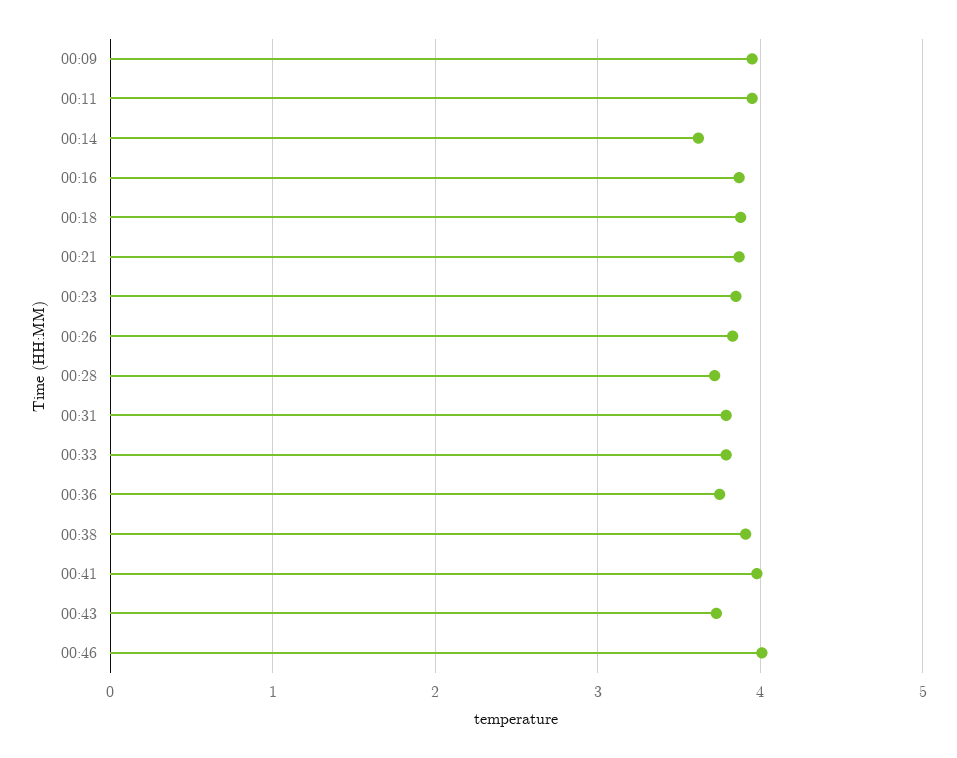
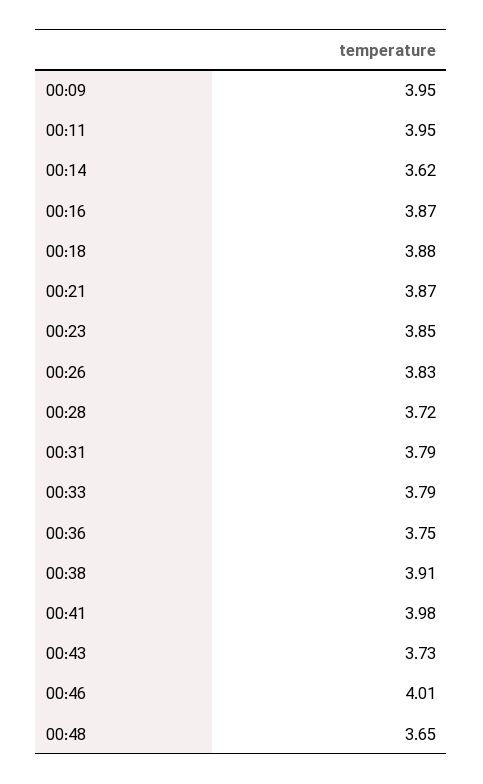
00:48: none -> 3.65

